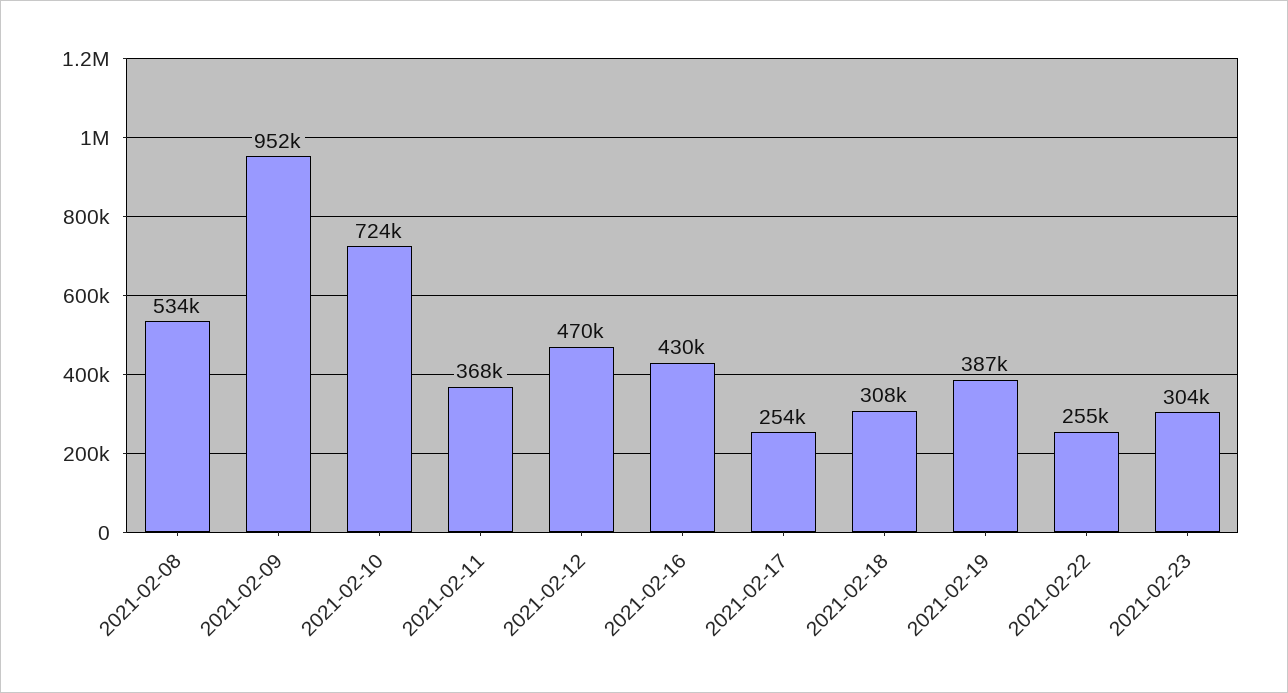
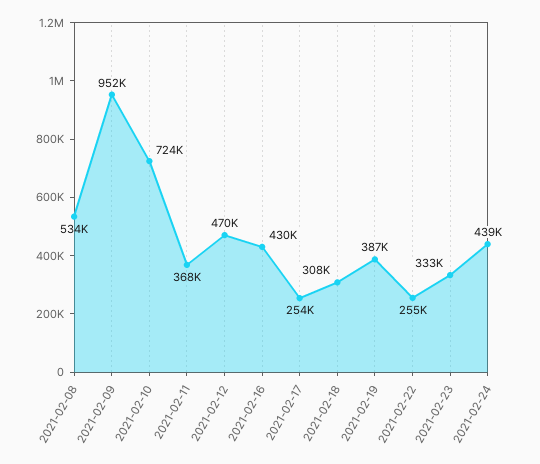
2021-02-23: 304000 -> 333000
2021-02-24: none -> 439000

